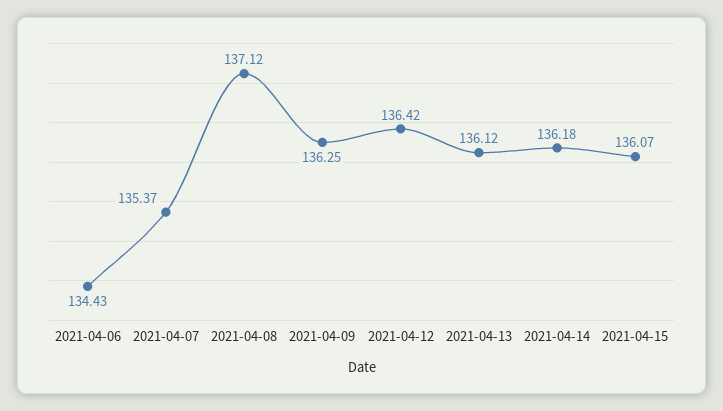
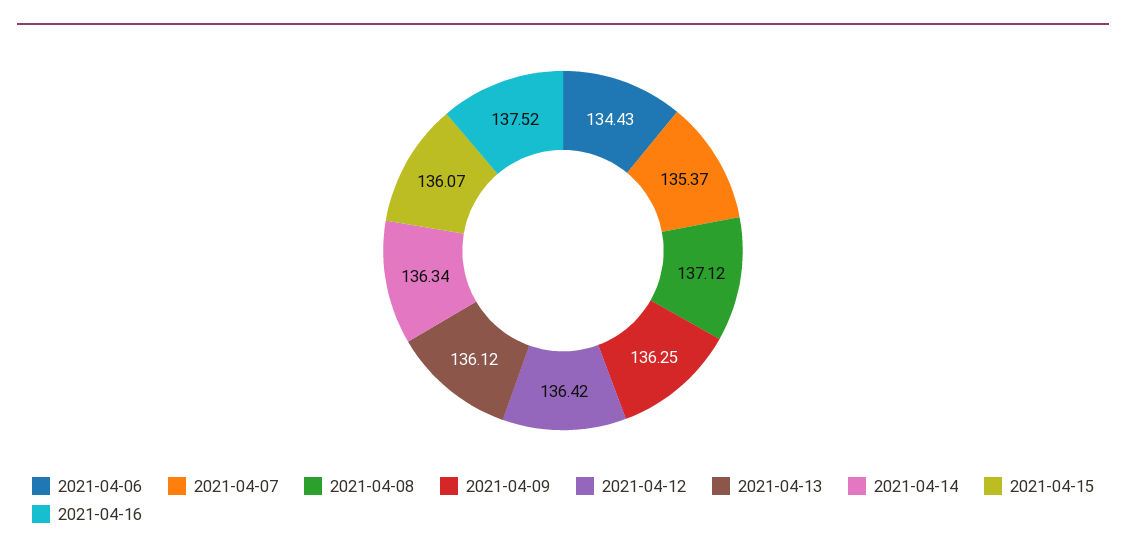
2021-04-14: 136.18 -> 136.34
2021-04-16: none -> 137.52

